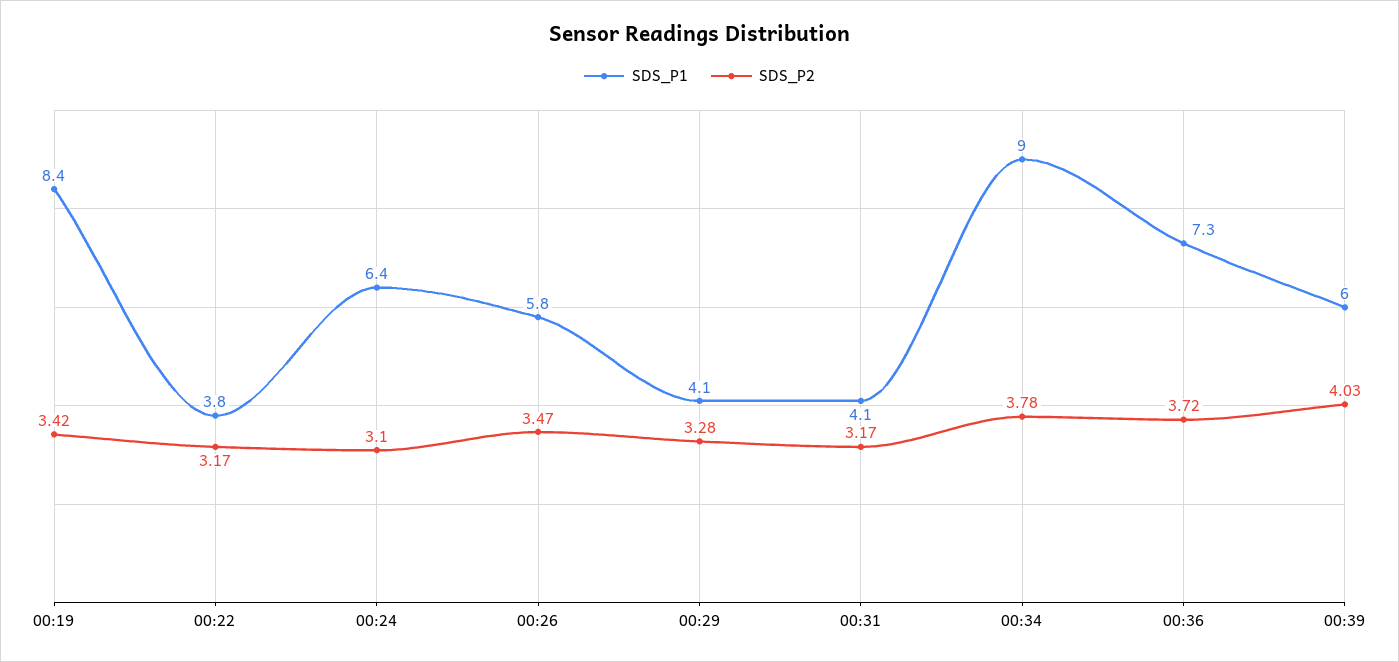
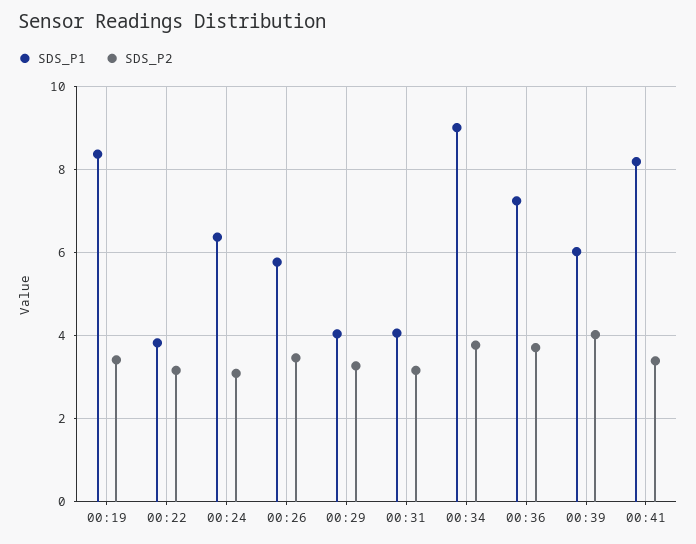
SDS_P1, 00:41: none -> 8.2
SDS_P2, 00:41: none -> 3.4

